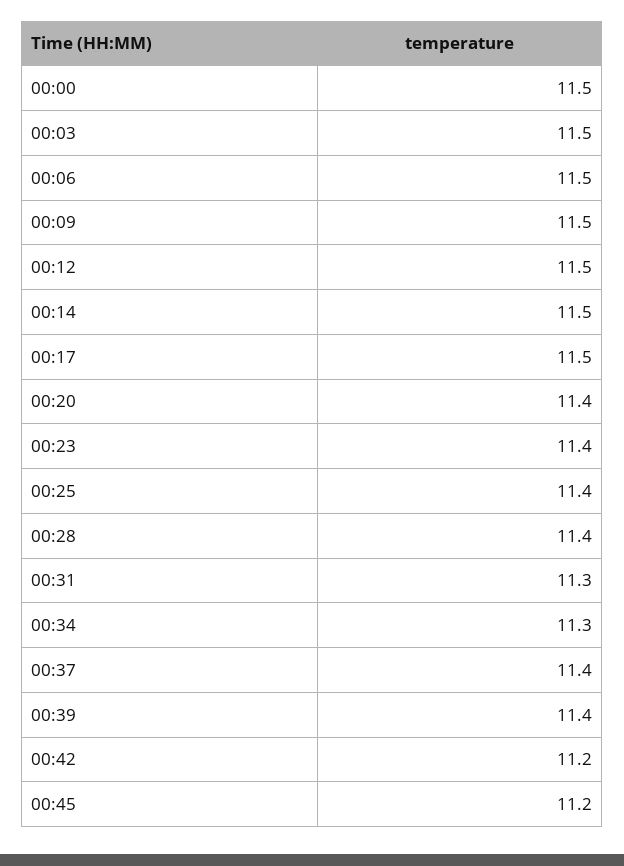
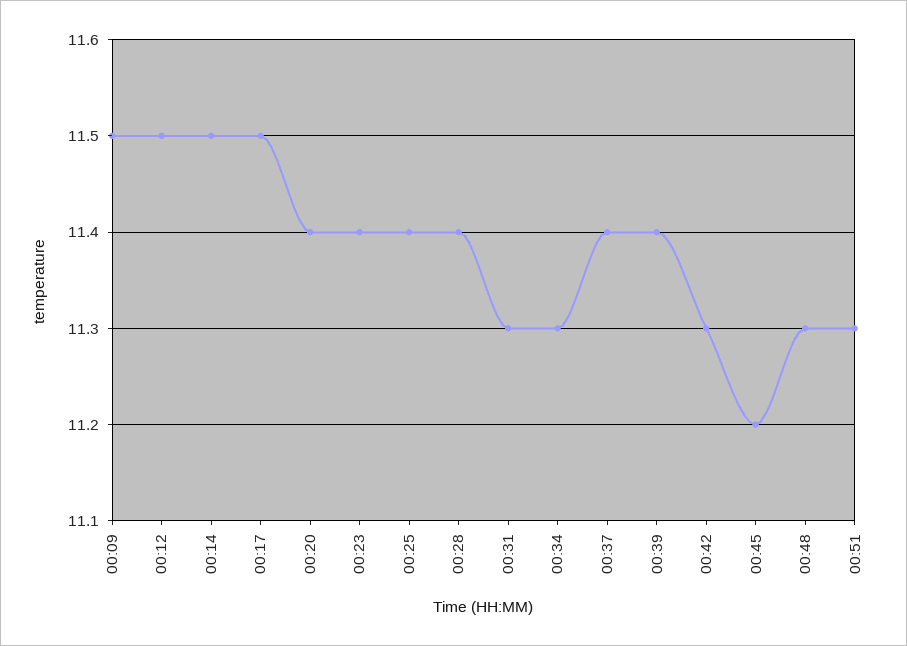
00:00: 11.5 -> none
00:03: 11.5 -> none
00:06: 11.5 -> none
00:42: 11.2 -> 11.3
00:48: none -> 11.3
00:51: none -> 11.3

